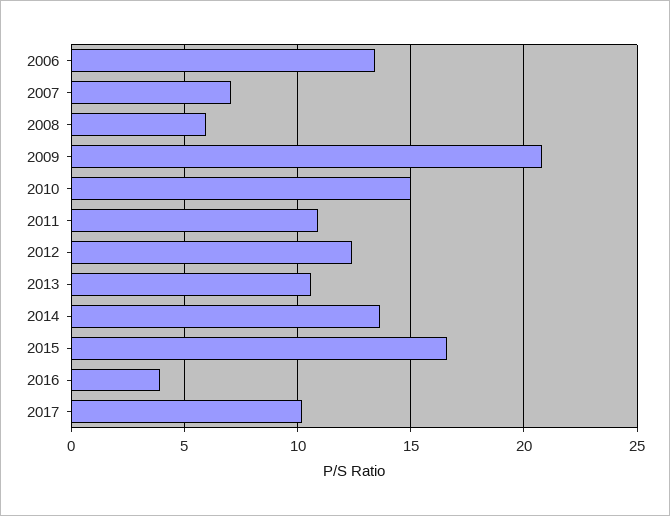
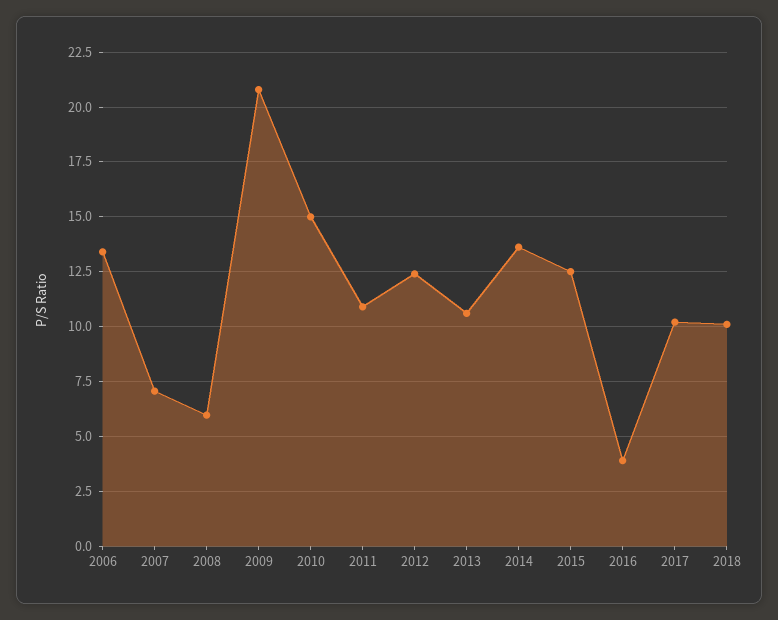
2015: 16.5 -> 12.5
2018: none -> 10

